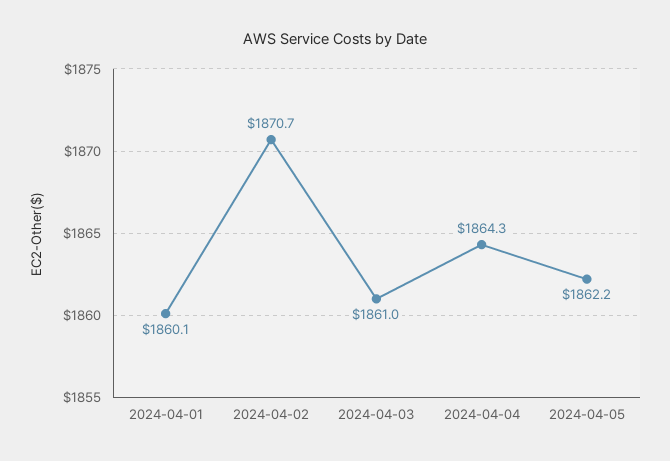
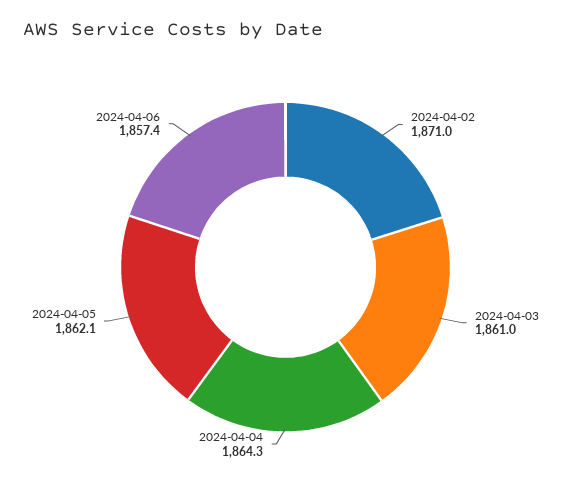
2024-04-01: 1860.1 -> none
2024-04-02: 1870.7 -> 1871
2024-04-05: 1862.2 -> 1862.1
2024-04-06: none -> 1857.4

